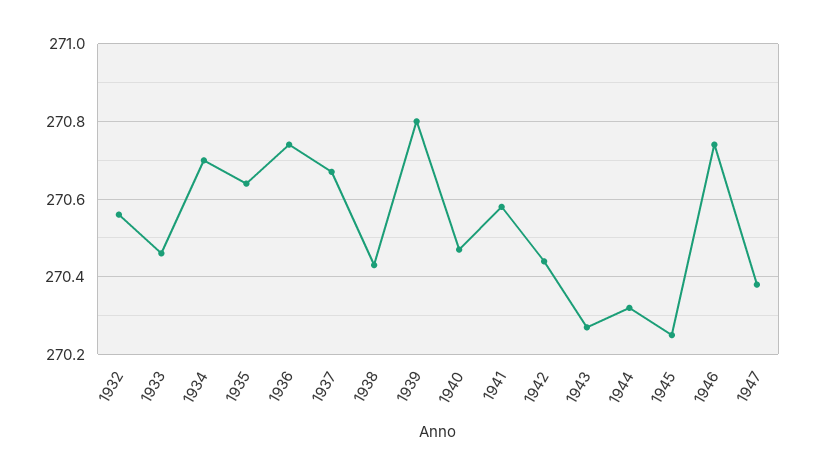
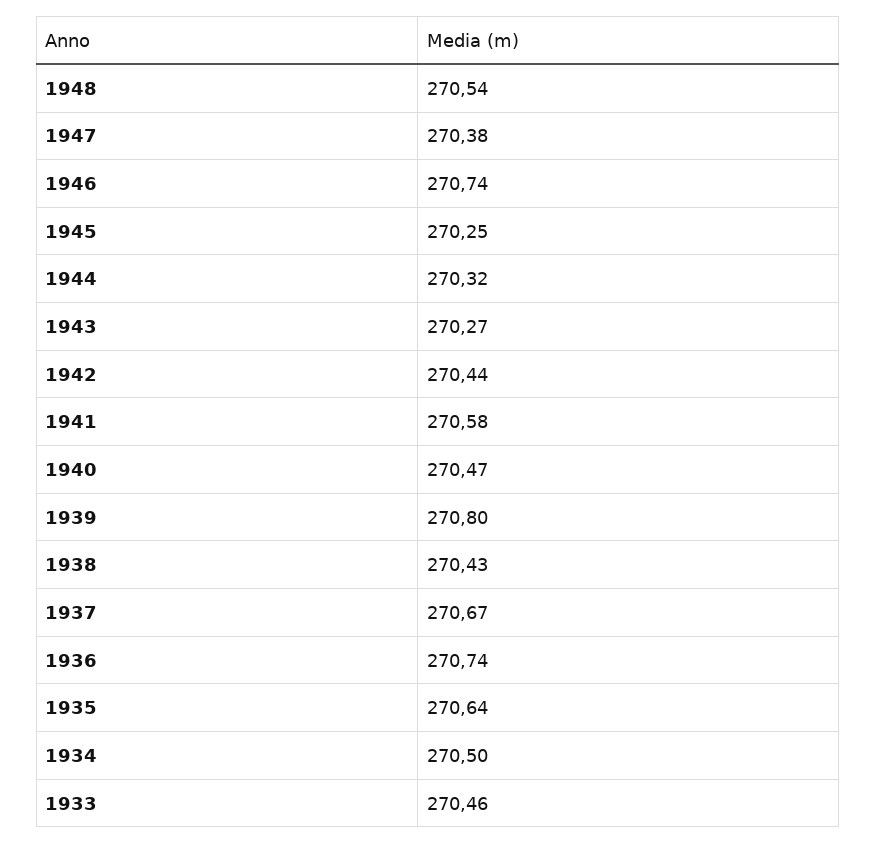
1932: 270.55 -> none
1934: 270.7 -> 270.5
1948: none -> 270.54

